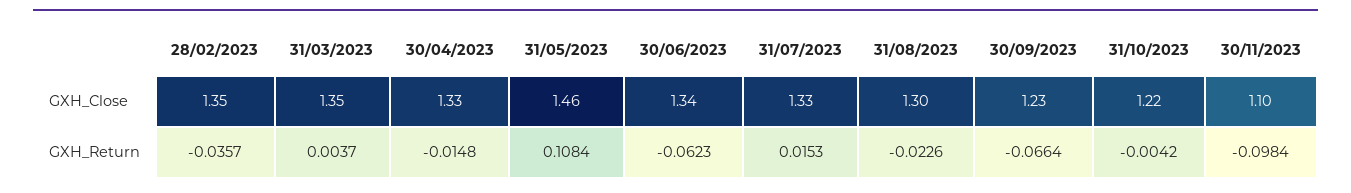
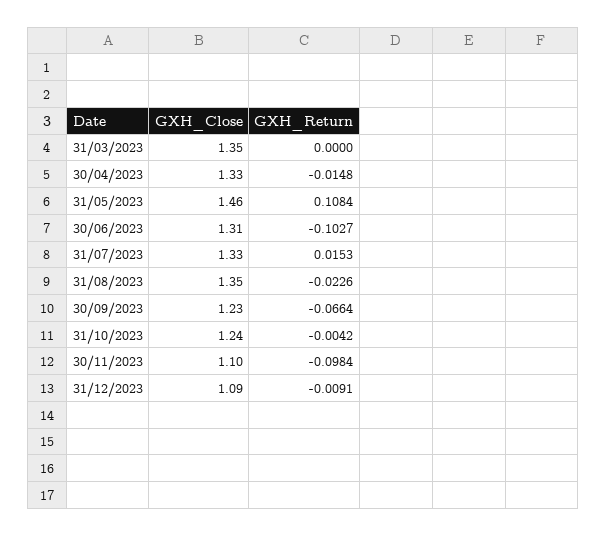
28/02/2023, GXH_Close: 1.35 -> none
30/06/2023, GXH_Close: 1.34 -> 1.31
31/08/2023, GXH_Close: 1.3 -> 1.35
31/10/2023, GXH_Close: 1.22 -> 1.24
28/02/2023, GXH_Return: -0.0357 -> none
31/03/2023, GXH_Return: 0.0037 -> 0
30/06/2023, GXH_Return: -0.0623 -> -0.1027
31/12/2023, GXH_Close: none -> 1.09
31/12/2023, GXH_Return: none -> -0.0091

